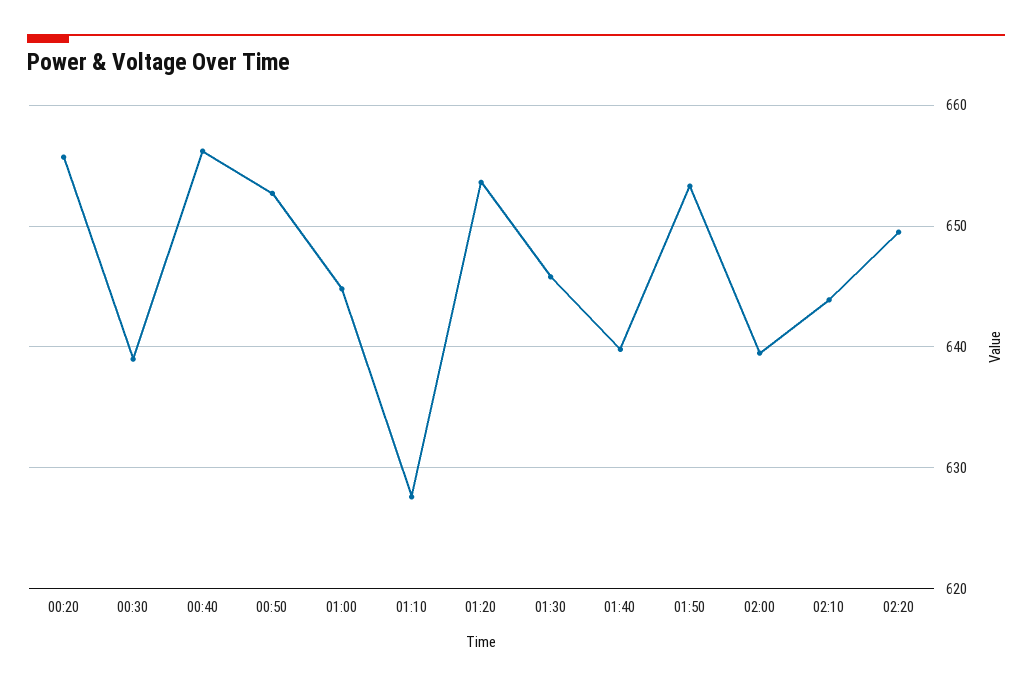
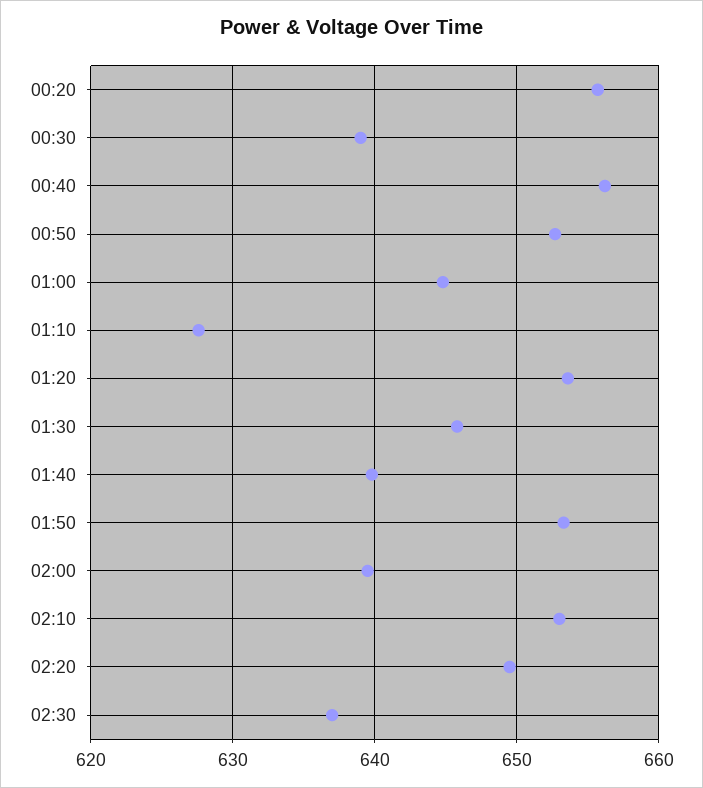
02:10: 644 -> 653
02:30: none -> 637

